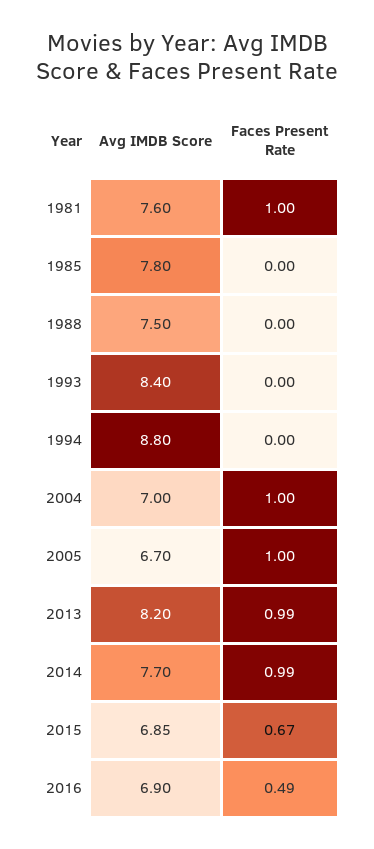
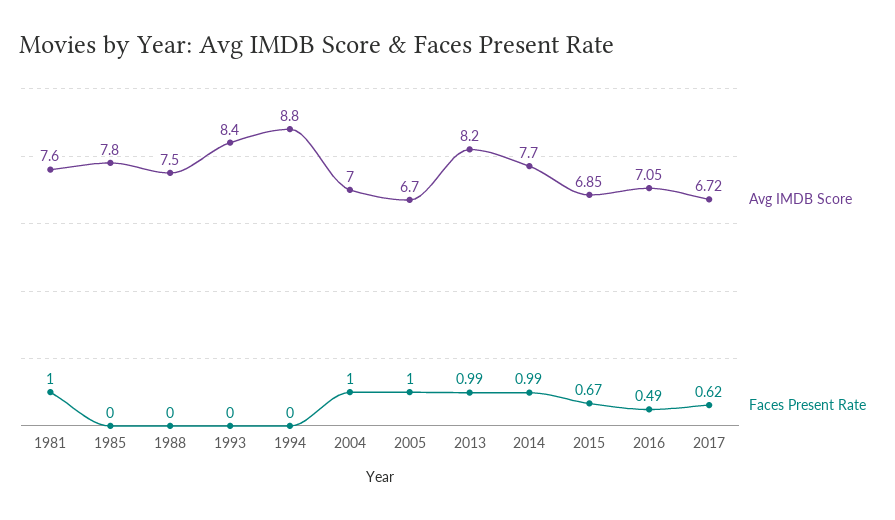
Avg IMDB Score, 2016: 6.9 -> 7.05
Avg IMDB Score, 2017: none -> 6.72
Faces Present Rate, 2017: none -> 0.62

